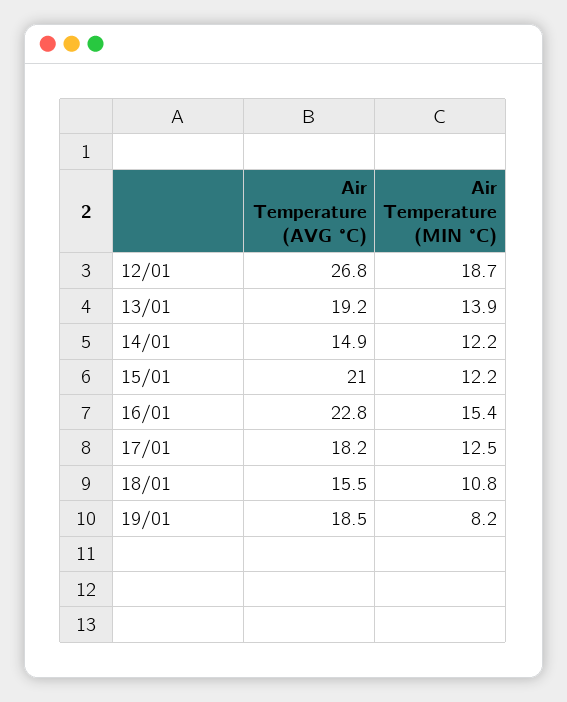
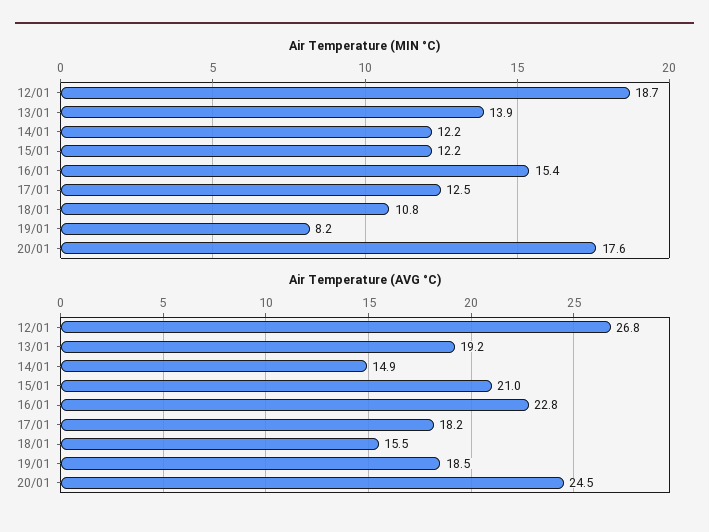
Air Temperature (MIN °C), 20/01: none -> 17.6
Air Temperature (AVG °C), 20/01: none -> 24.5

